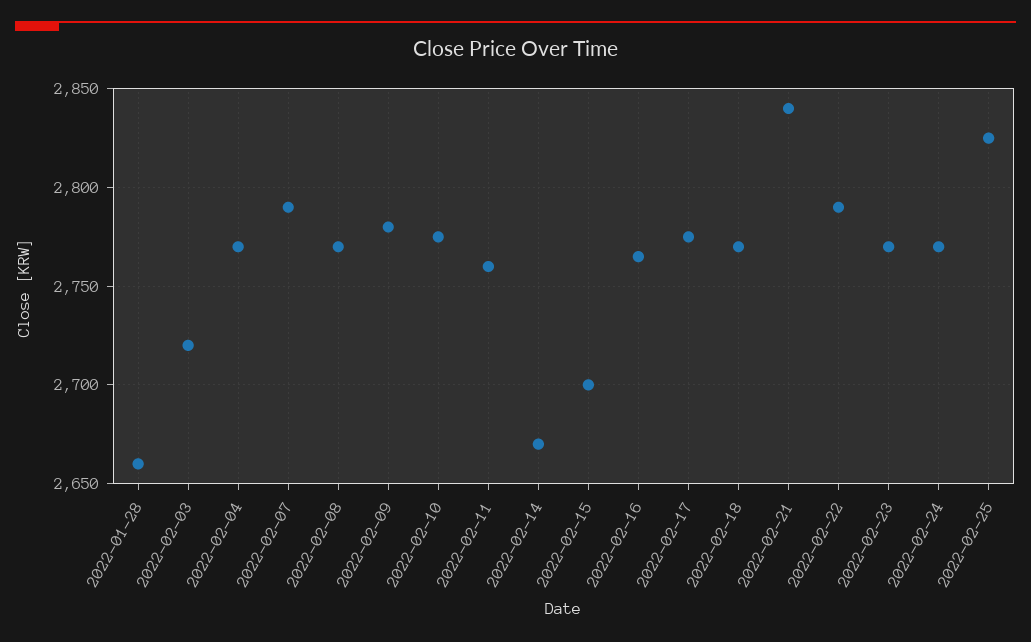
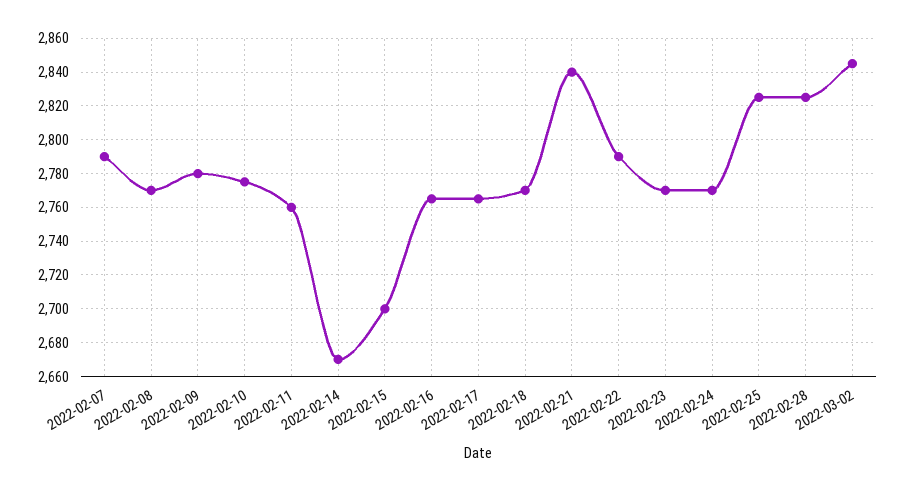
2022-01-28: 2660 -> none
2022-02-03: 2720 -> none
2022-02-04: 2770 -> none
2022-02-17: 2775 -> 2765
2022-02-28: none -> 2825
2022-03-02: none -> 2845

